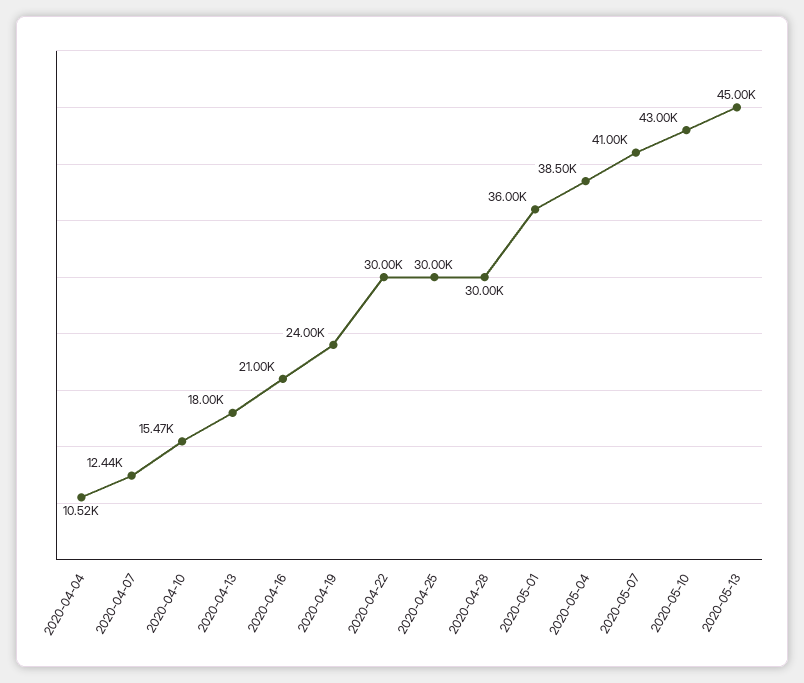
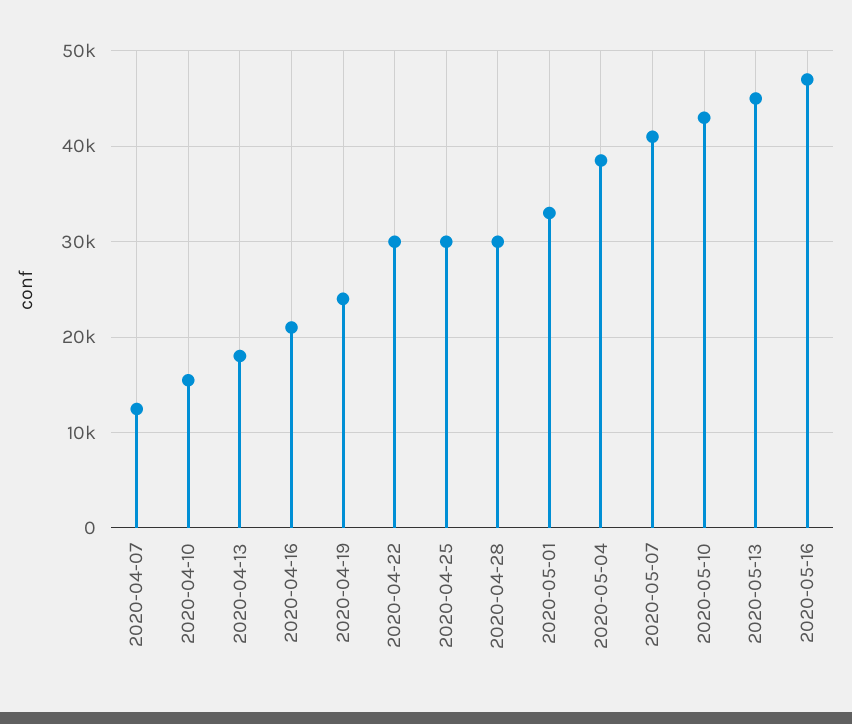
2020-04-04: 10520 -> none
2020-05-01: 36000 -> 33000
2020-05-16: none -> 47000

